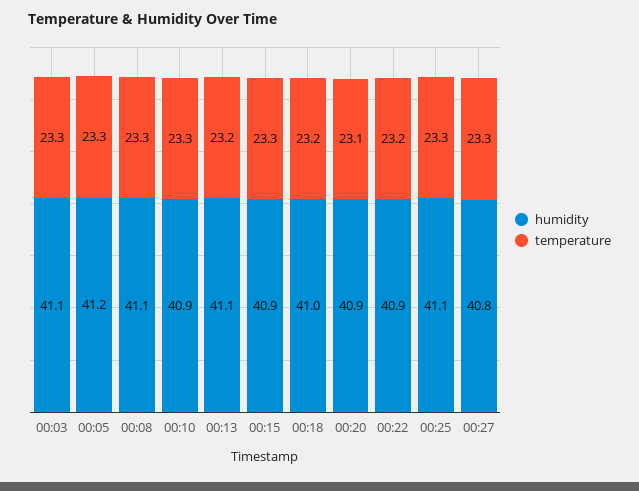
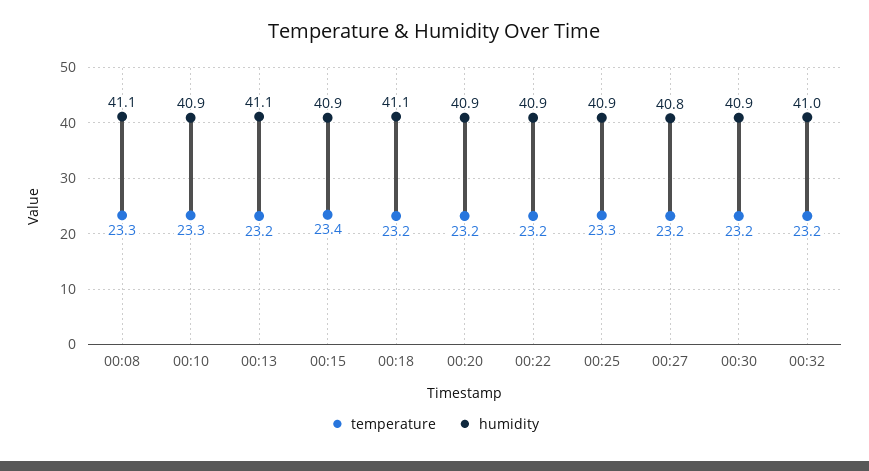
humidity, 00:03: 41.1 -> none
temperature, 00:03: 23.3 -> none
humidity, 00:05: 41.2 -> none
temperature, 00:05: 23.3 -> none
temperature, 00:15: 23.3 -> 23.4
humidity, 00:18: 41 -> 41.1
temperature, 00:20: 23.1 -> 23.2
humidity, 00:25: 41.1 -> 40.9
temperature, 00:27: 23.3 -> 23.2
temperature, 00:30: none -> 23.2
humidity, 00:30: none -> 40.9
temperature, 00:32: none -> 23.2
humidity, 00:32: none -> 41

